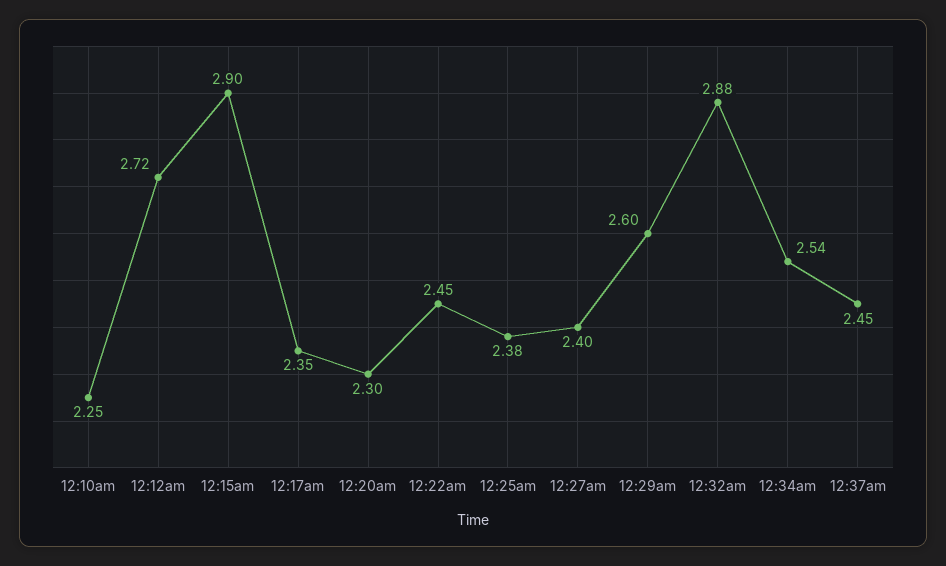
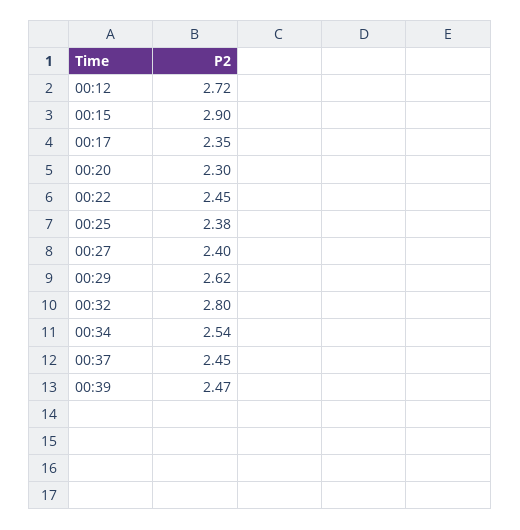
12:10am: 2.25 -> none
12:29am: 2.6 -> 2.62
12:32am: 2.88 -> 2.8
00:39: none -> 2.47

